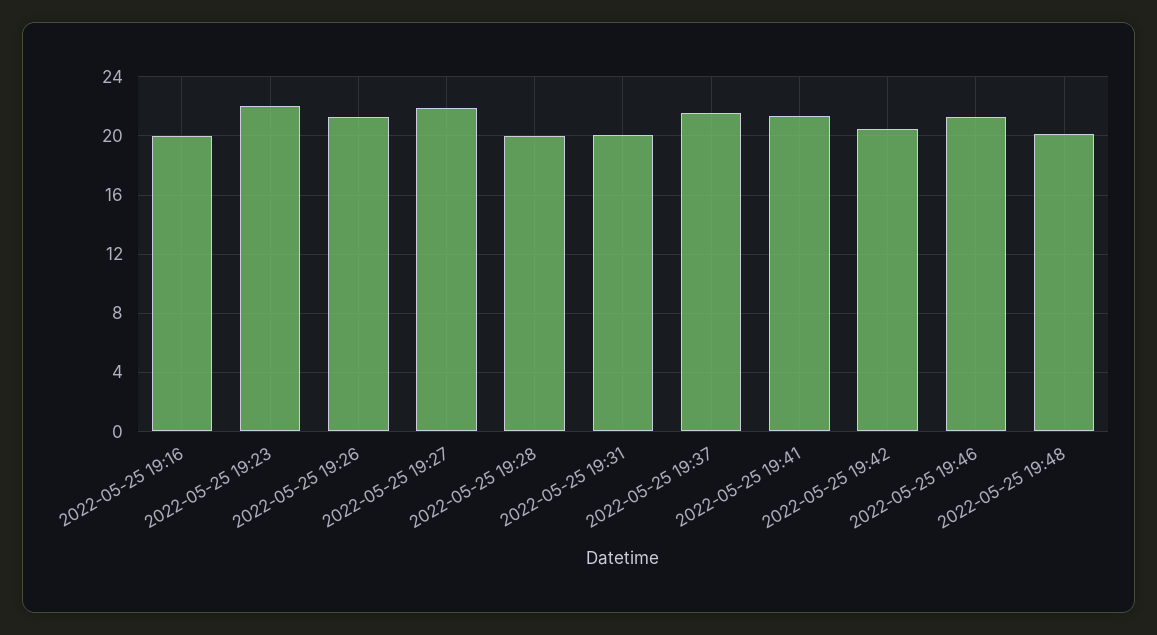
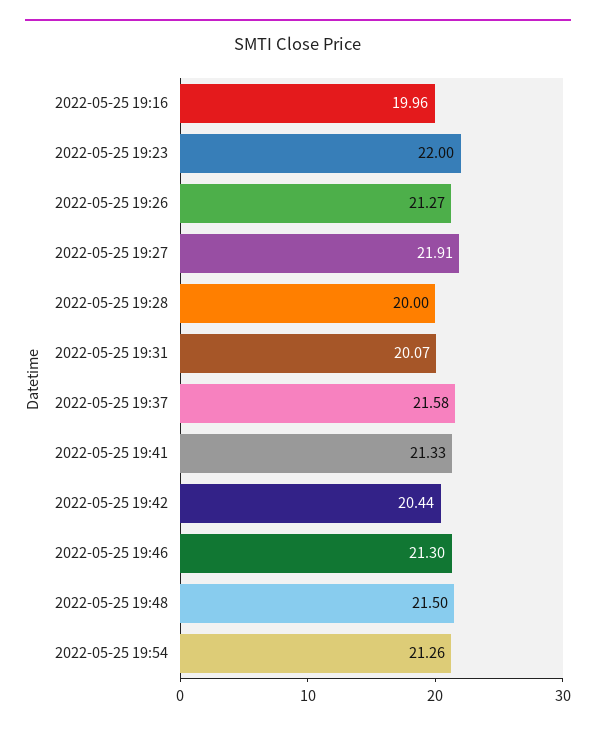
2022-05-25 19:48: 20 -> 21.5
2022-05-25 19:54: none -> 21.26

